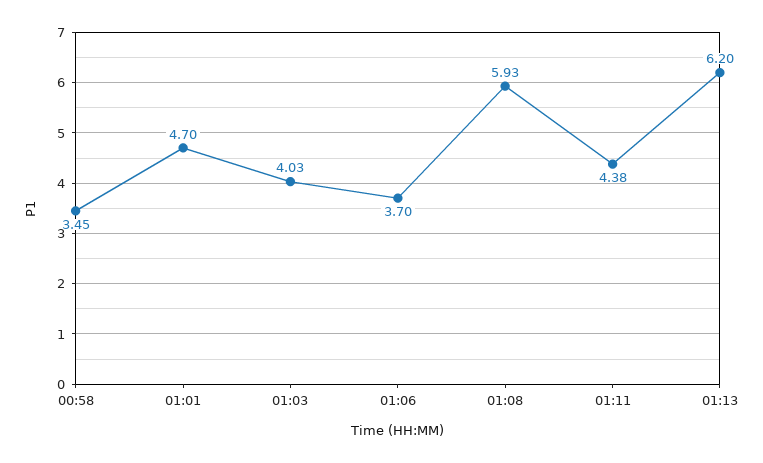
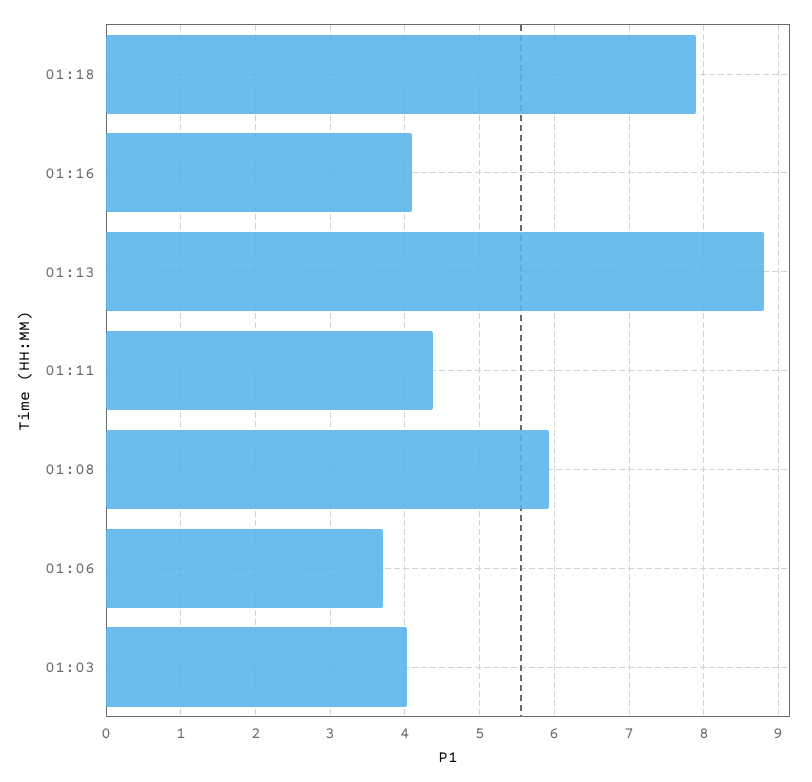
00:58: 3.45 -> none
01:01: 4.7 -> none
01:13: 6.2 -> 8.8
01:18: none -> 7.9
01:16: none -> 4.1

